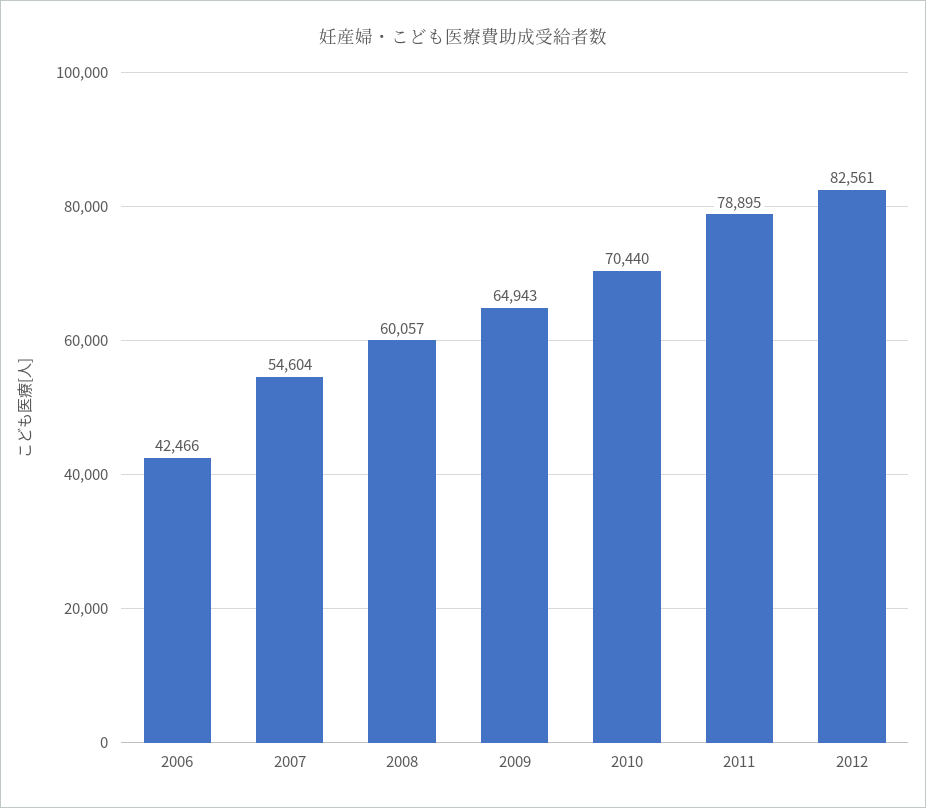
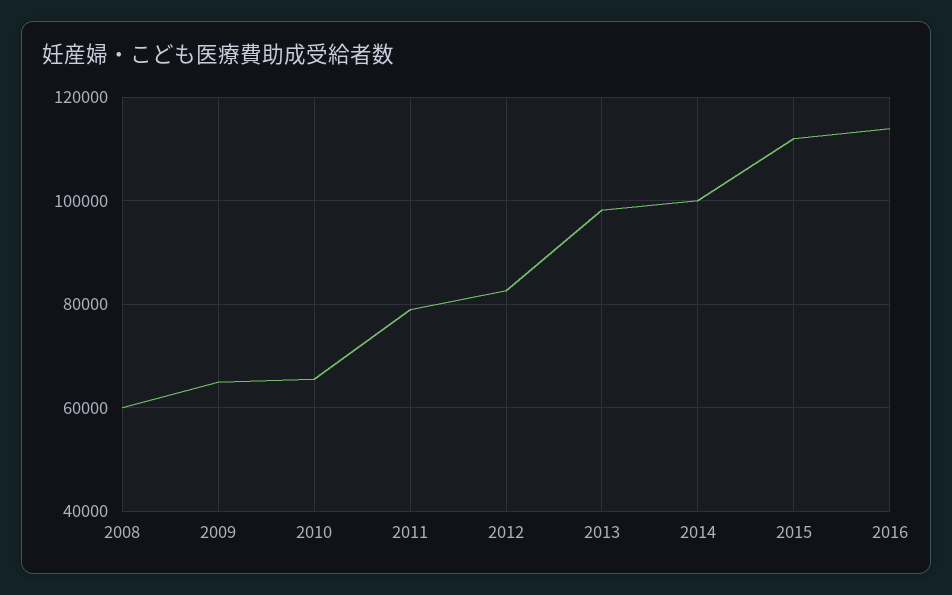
2006: 42466 -> none
2007: 54604 -> none
2010: 70440 -> 66000
2013: none -> 98000
2014: none -> 100000
2015: none -> 112000
2016: none -> 114000

